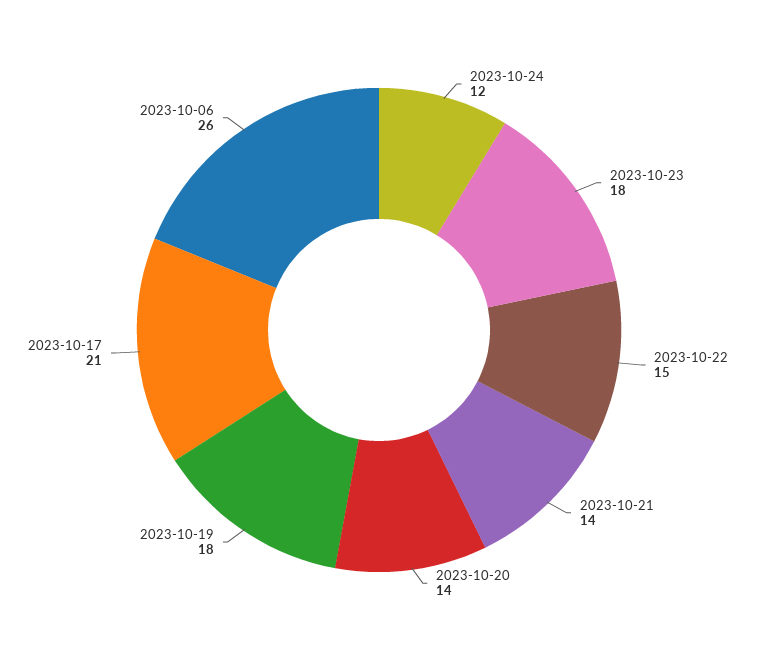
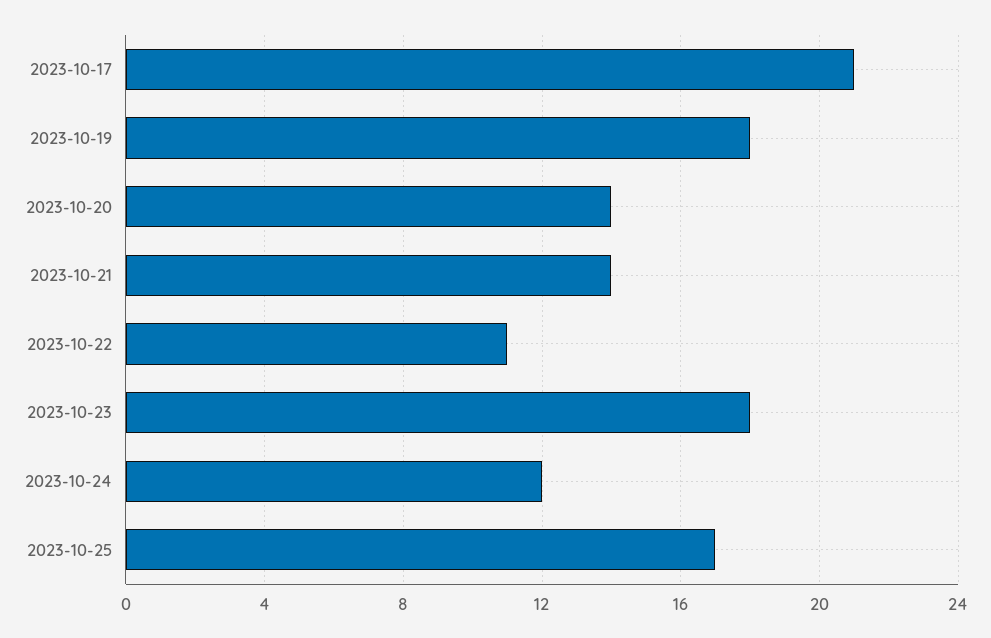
2023-10-22: 15 -> 11
2023-10-06: 26 -> none
2023-10-25: none -> 17

